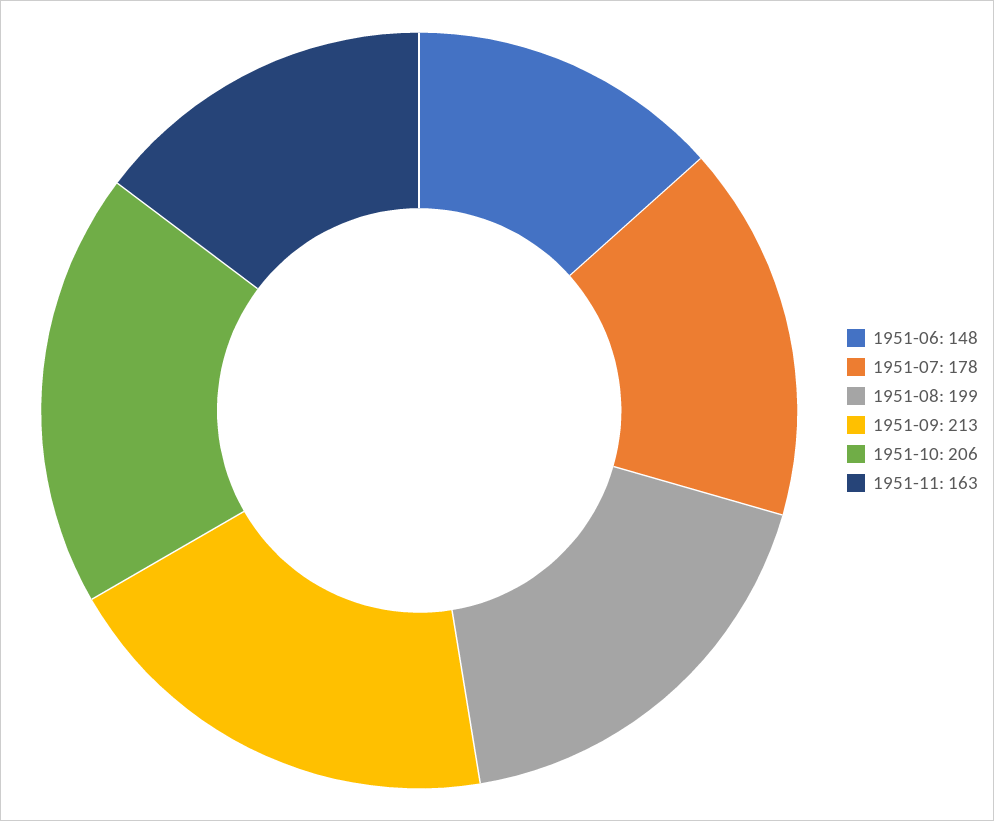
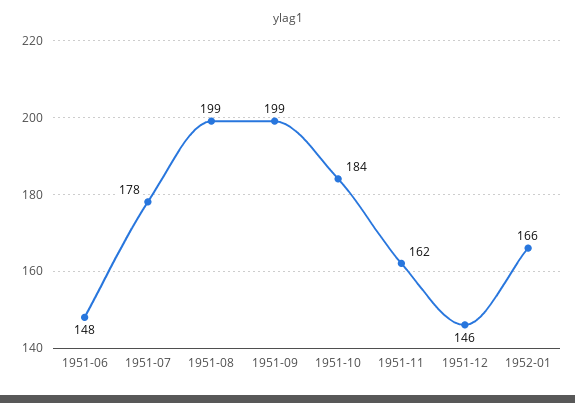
1951-09: 213 -> 199
1951-10: 206 -> 184
1951-11: 163 -> 162
1951-12: none -> 146
1952-01: none -> 166

